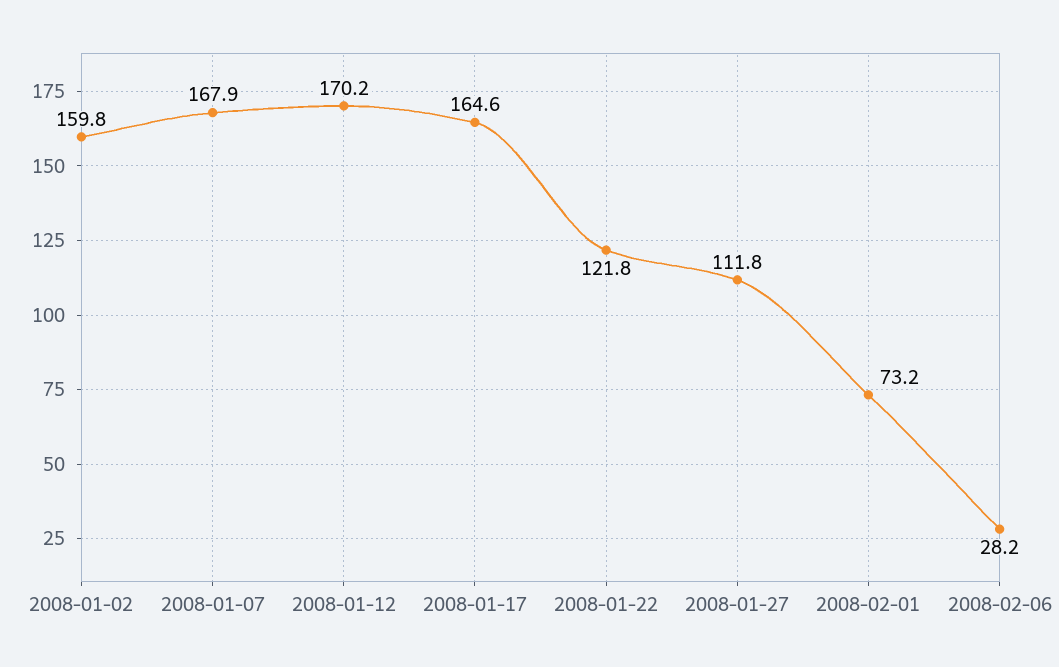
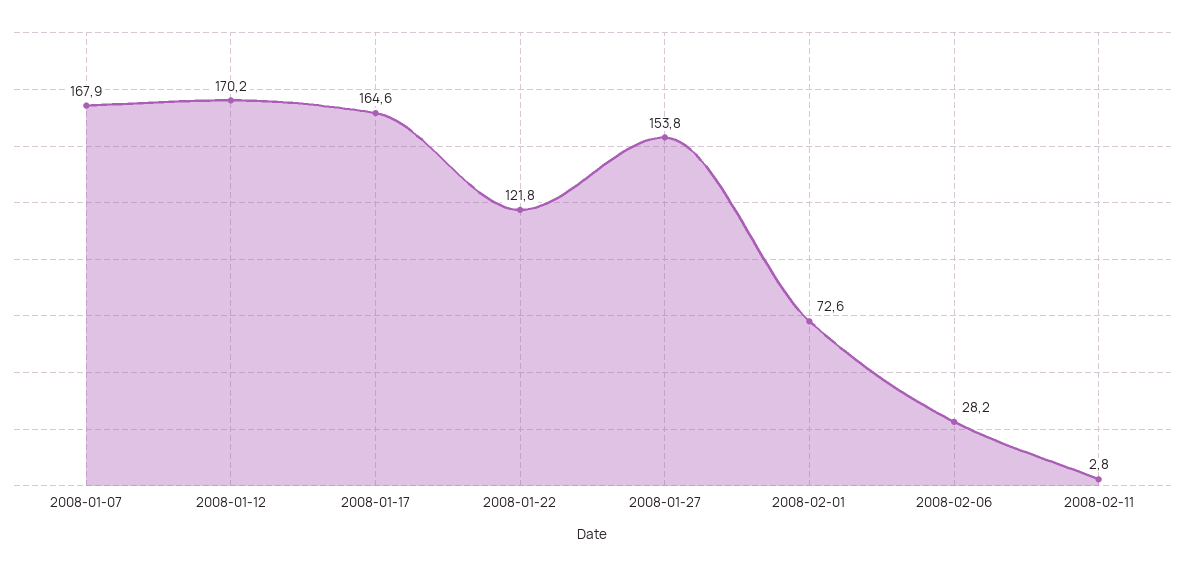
2008-01-02: 159.8 -> none
2008-01-27: 111.8 -> 153.8
2008-02-01: 73.2 -> 72.6
2008-02-11: none -> 2.8

